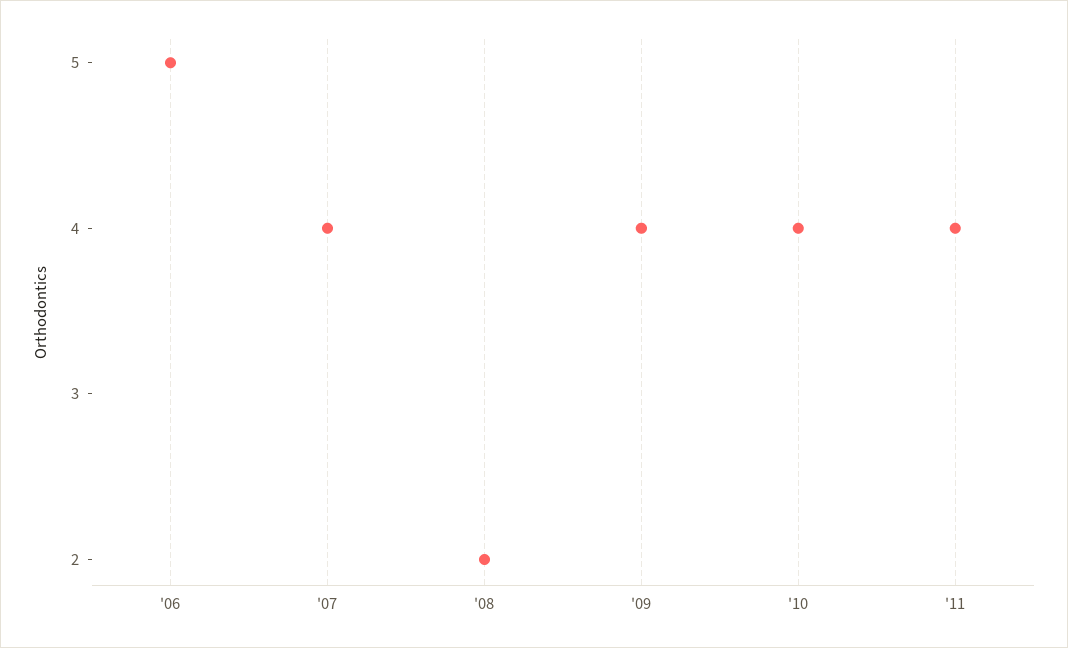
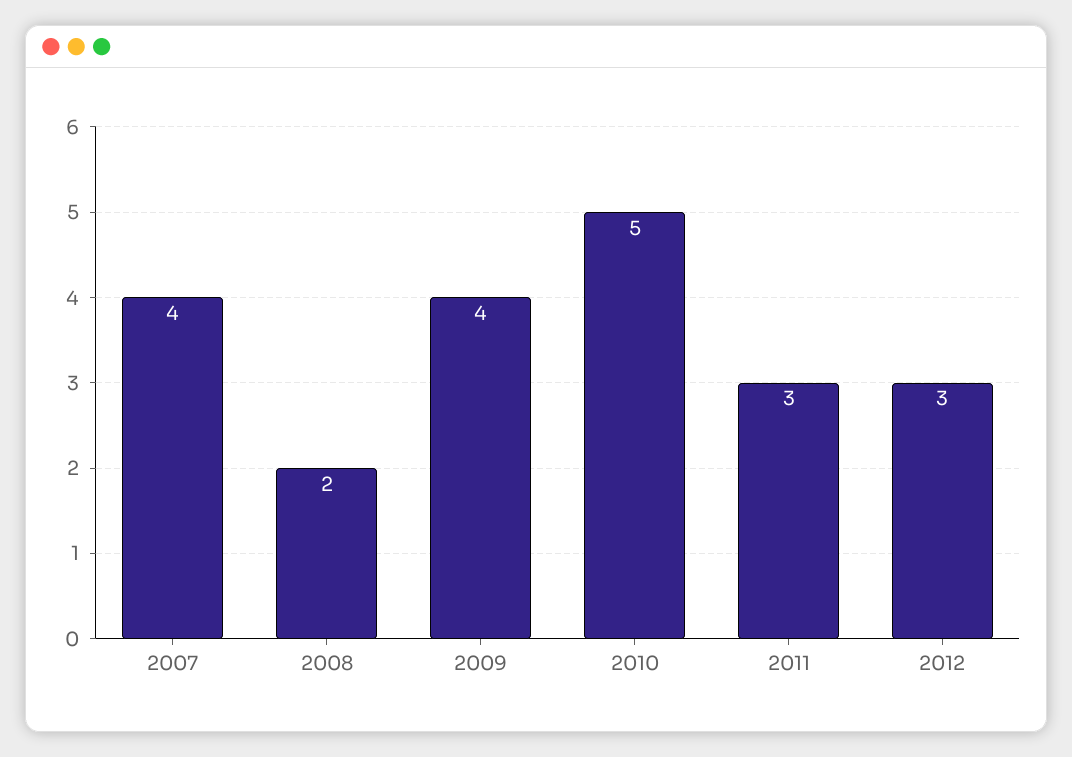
'06: 5 -> none
'10: 4 -> 5
'11: 4 -> 3
2012: none -> 3

